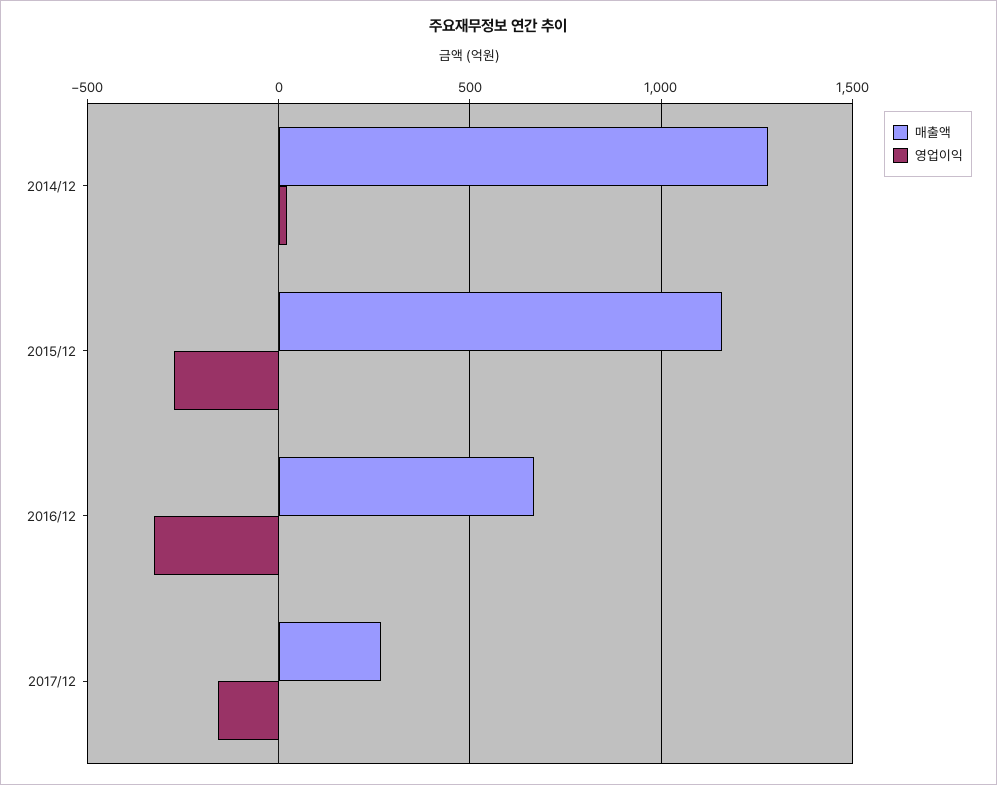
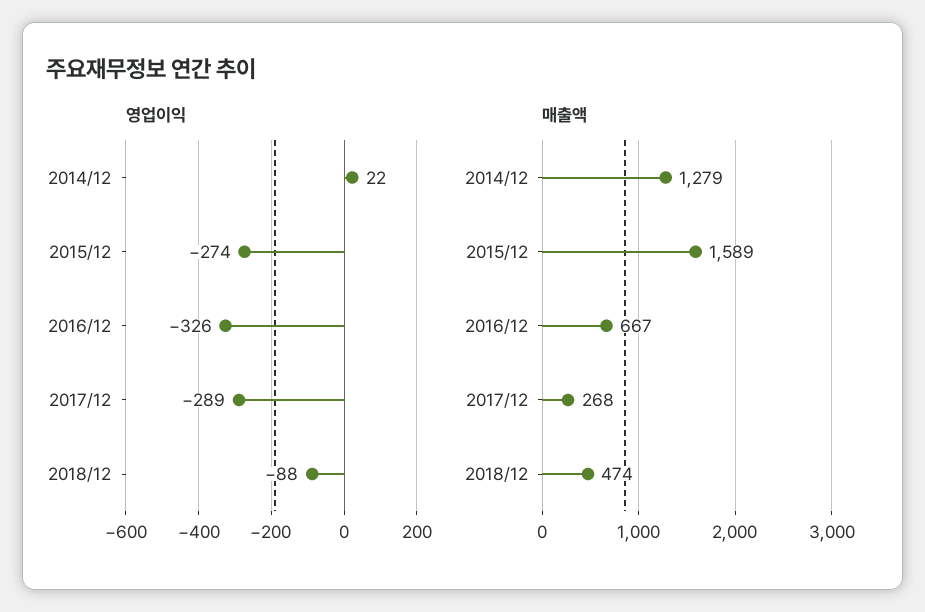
매출액, 2015/12: 1150 -> 1589
영업이익, 2017/12: -150 -> -289
영업이익, 2018/12: none -> -88
매출액, 2018/12: none -> 474

